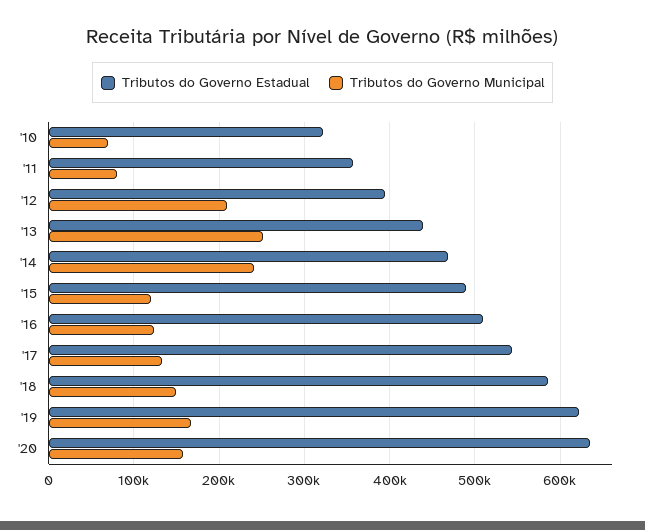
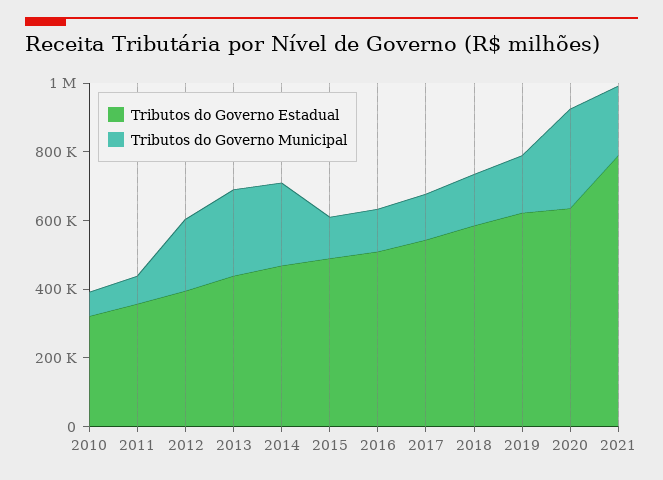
Tributos do Governo Municipal, '20: 160000 -> 300000
Tributos do Governo Estadual, 2021: none -> 800000
Tributos do Governo Municipal, 2021: none -> 200000

